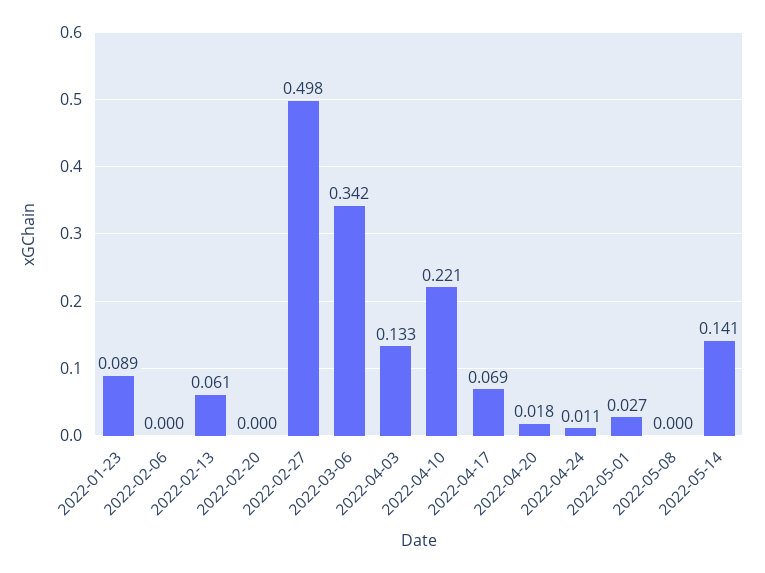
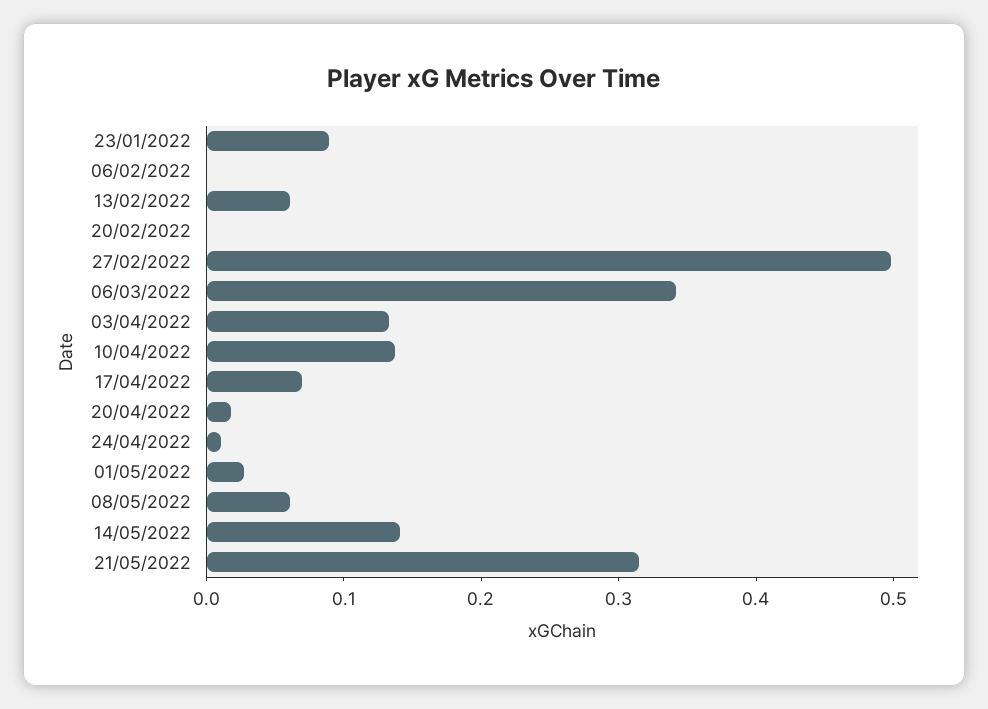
2022-04-10: 0.221 -> 0.14
2022-05-08: 0 -> 0.06
21/05/2022: none -> 0.32

